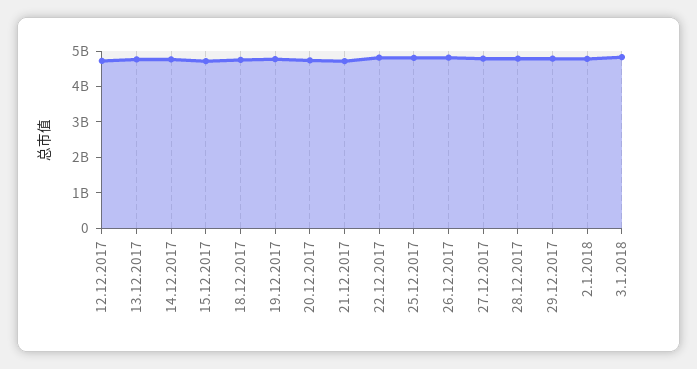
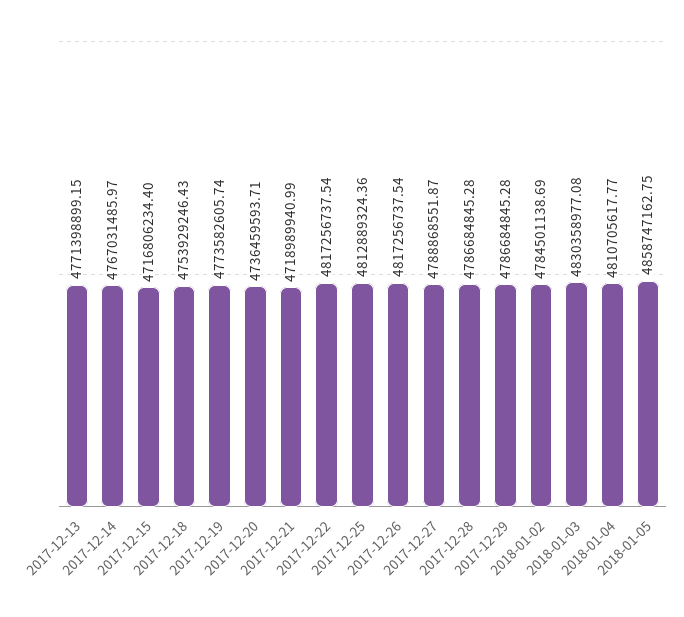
12.12.2017: 4750000000 -> none
2018-01-04: none -> 4810705617.77
2018-01-05: none -> 4858747162.75

